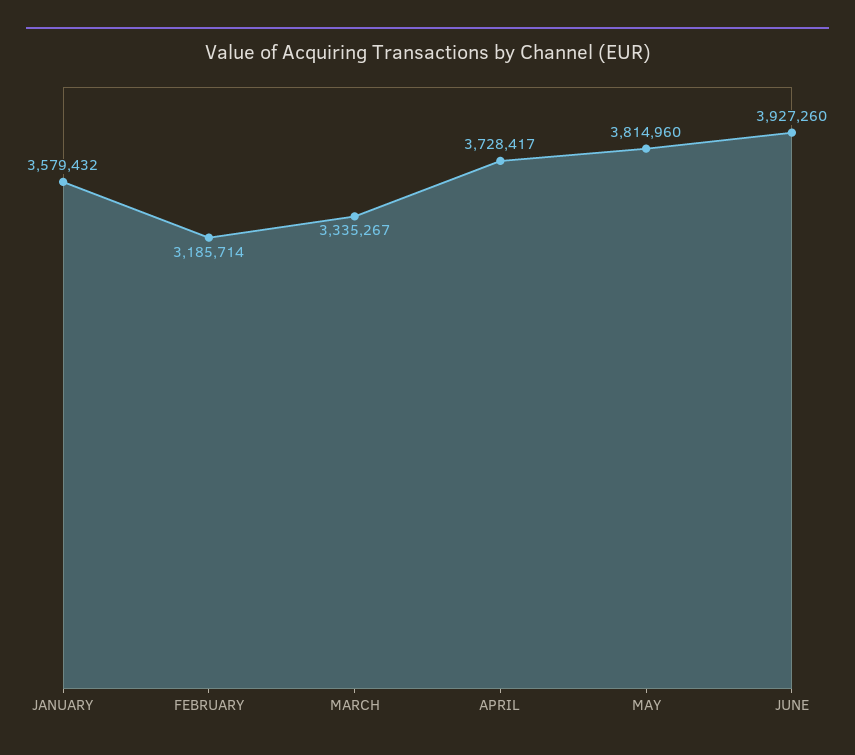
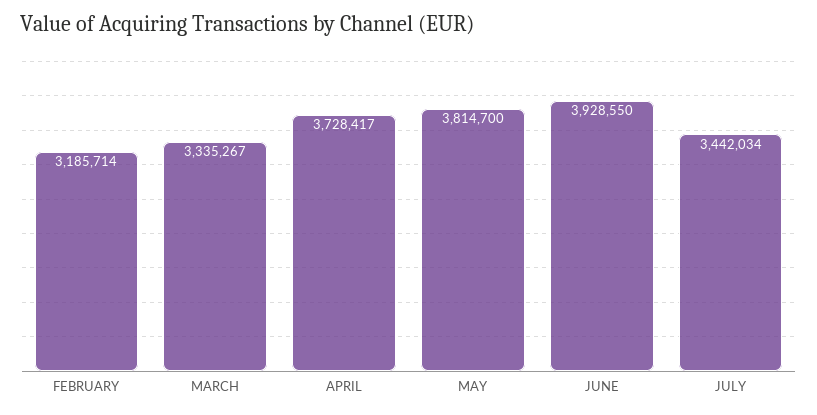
JANUARY: 3579432 -> none
MAY: 3814960 -> 3814700
JUNE: 3927260 -> 3928550
JULY: none -> 3442034

